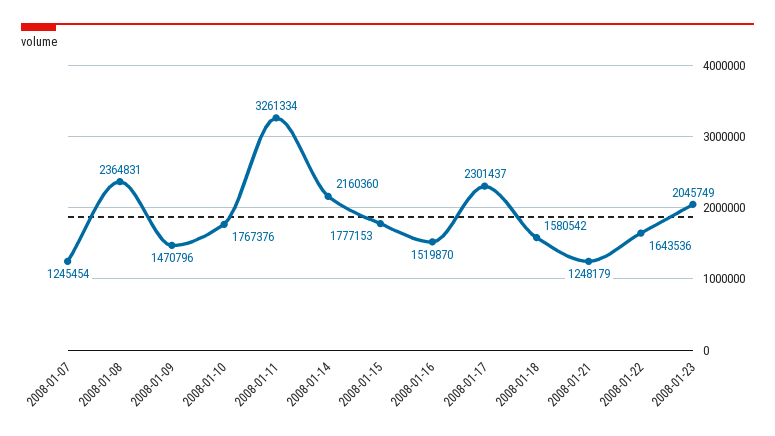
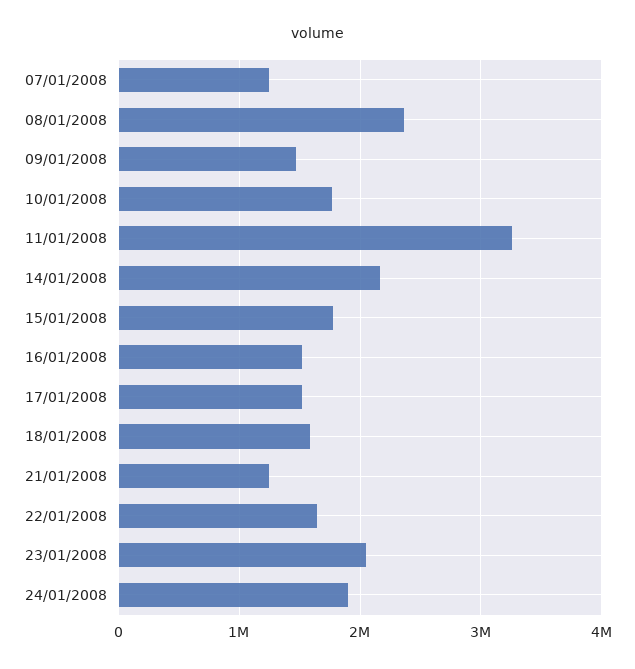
2008-01-17: 2301437 -> 1500000
24/01/2008: none -> 1900000

